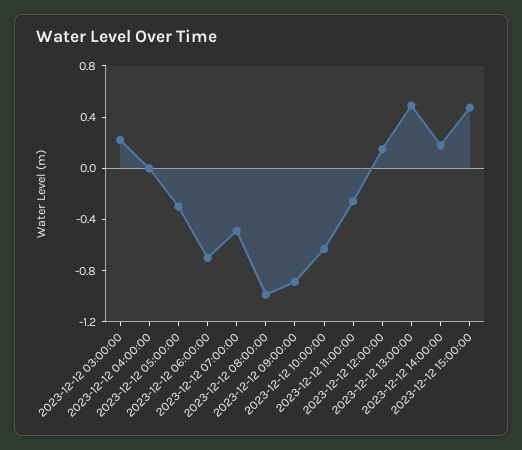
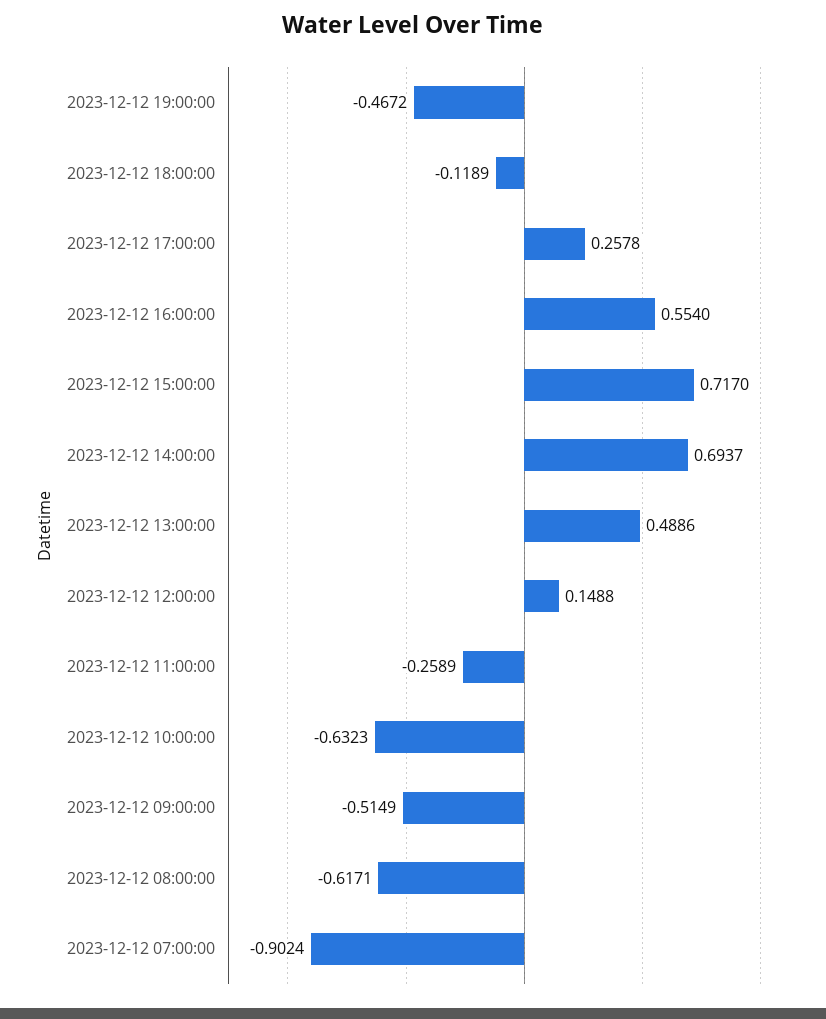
2023-12-12 03:00:00: 0.2 -> none
2023-12-12 04:00:00: 0 -> none
2023-12-12 05:00:00: -0.3 -> none
2023-12-12 06:00:00: -0.7 -> none
2023-12-12 07:00:00: -0.5 -> -0.9024
2023-12-12 08:00:00: -1 -> -0.6171
2023-12-12 09:00:00: -0.9 -> -0.5149
2023-12-12 14:00:00: 0.2 -> 0.6937
2023-12-12 15:00:00: 0.5 -> 0.717
2023-12-12 19:00:00: none -> -0.4672
2023-12-12 18:00:00: none -> -0.1189
2023-12-12 17:00:00: none -> 0.2578
2023-12-12 16:00:00: none -> 0.554

